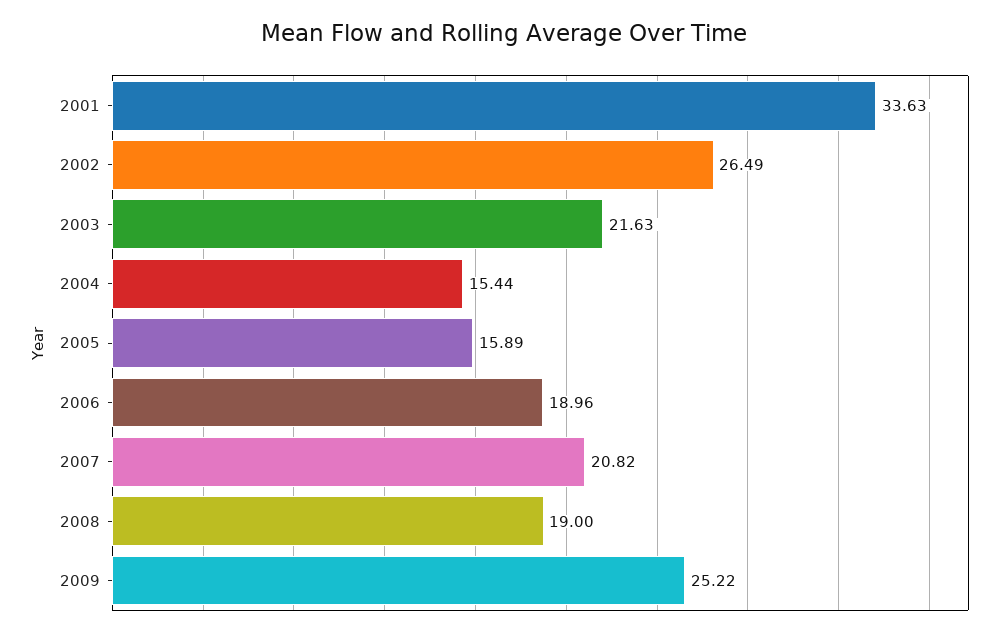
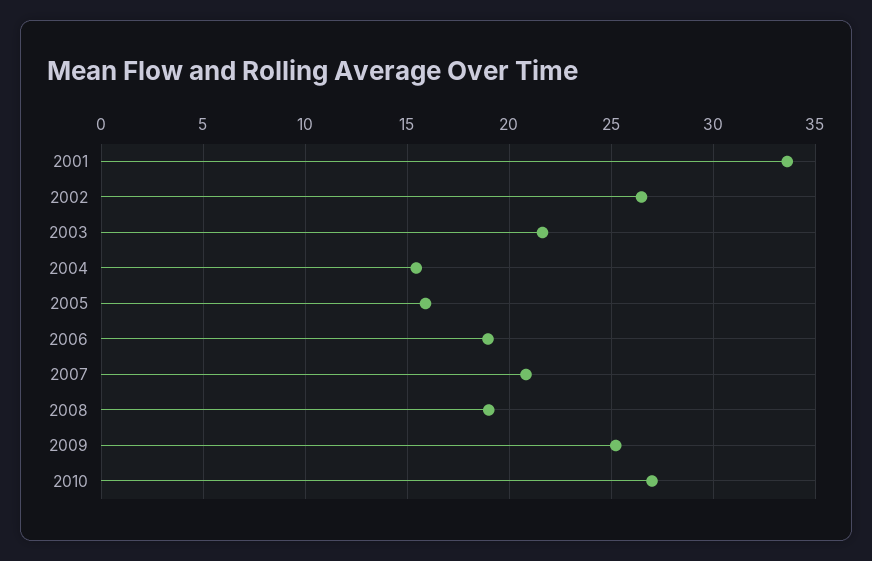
2010: none -> 27

